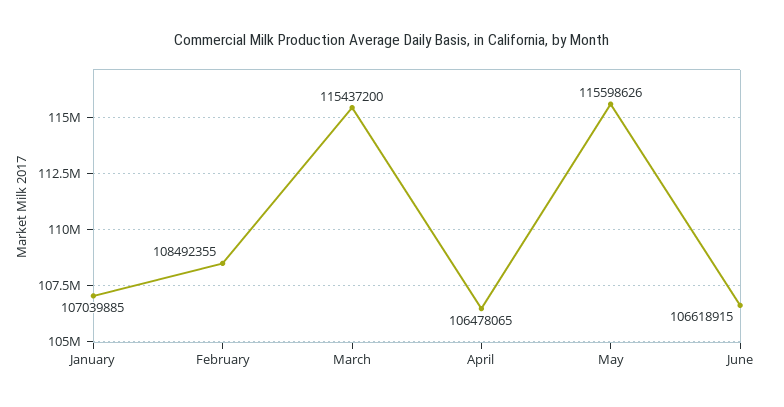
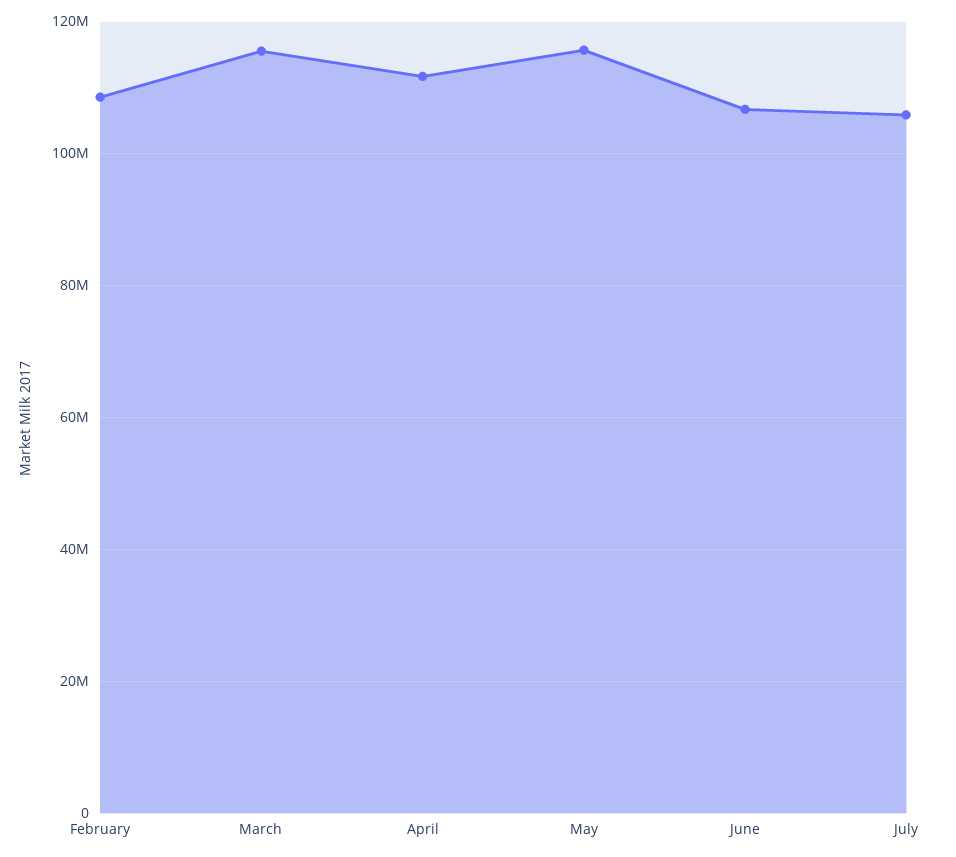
January: 107039885 -> none
April: 106478065 -> 112000000
July: none -> 106000000

